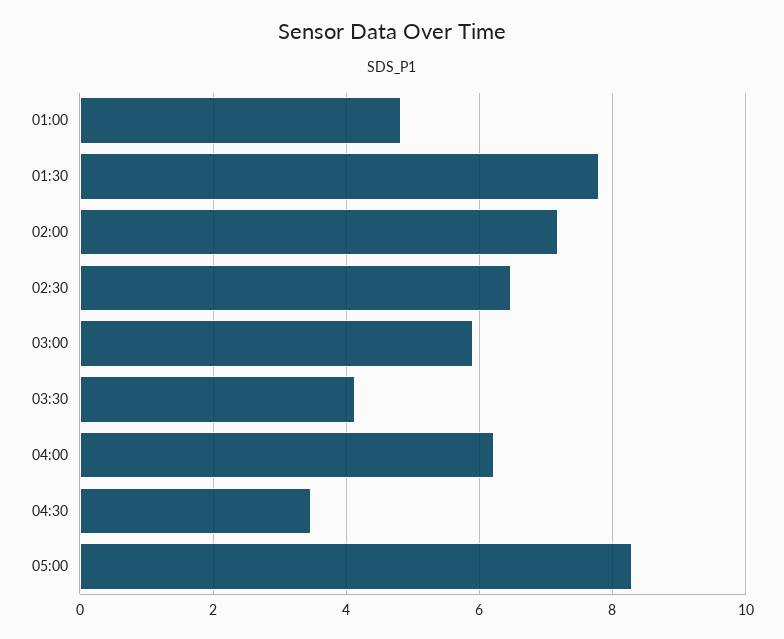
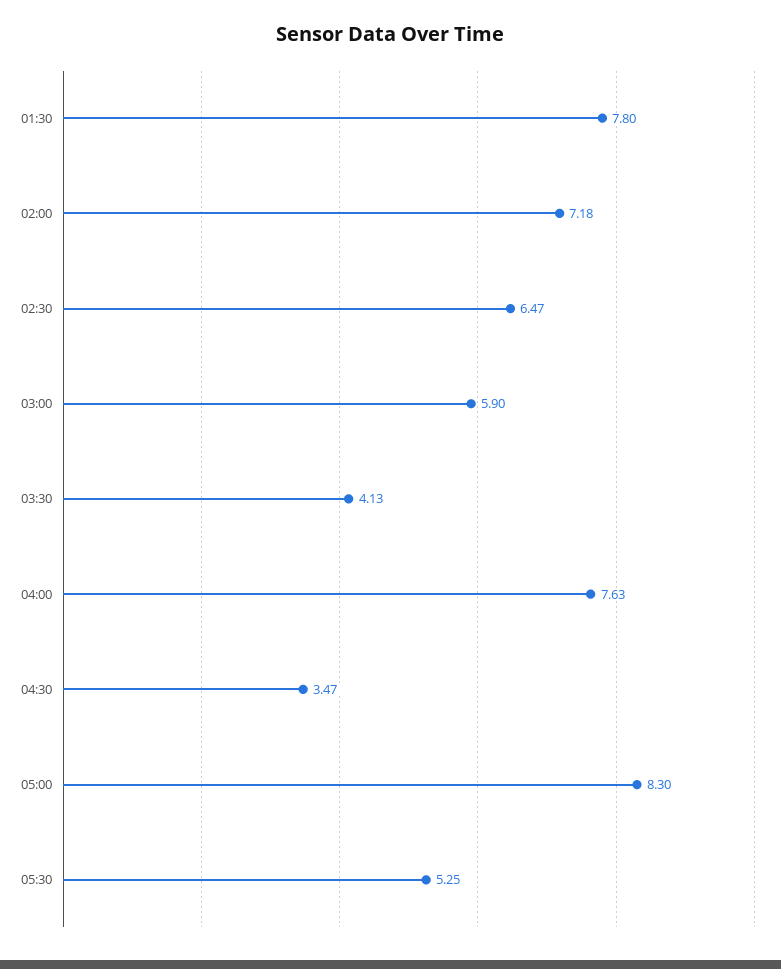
01:00: 4.8 -> none
04:00: 6.2 -> 7.63
05:30: none -> 5.25

